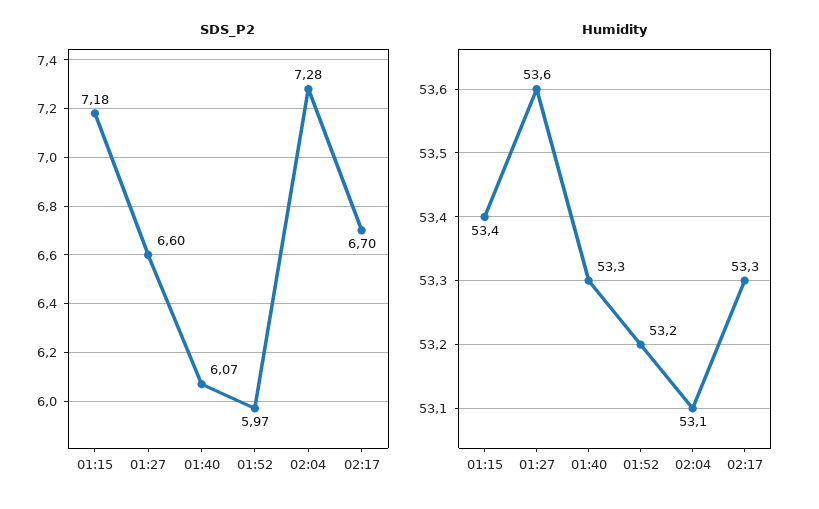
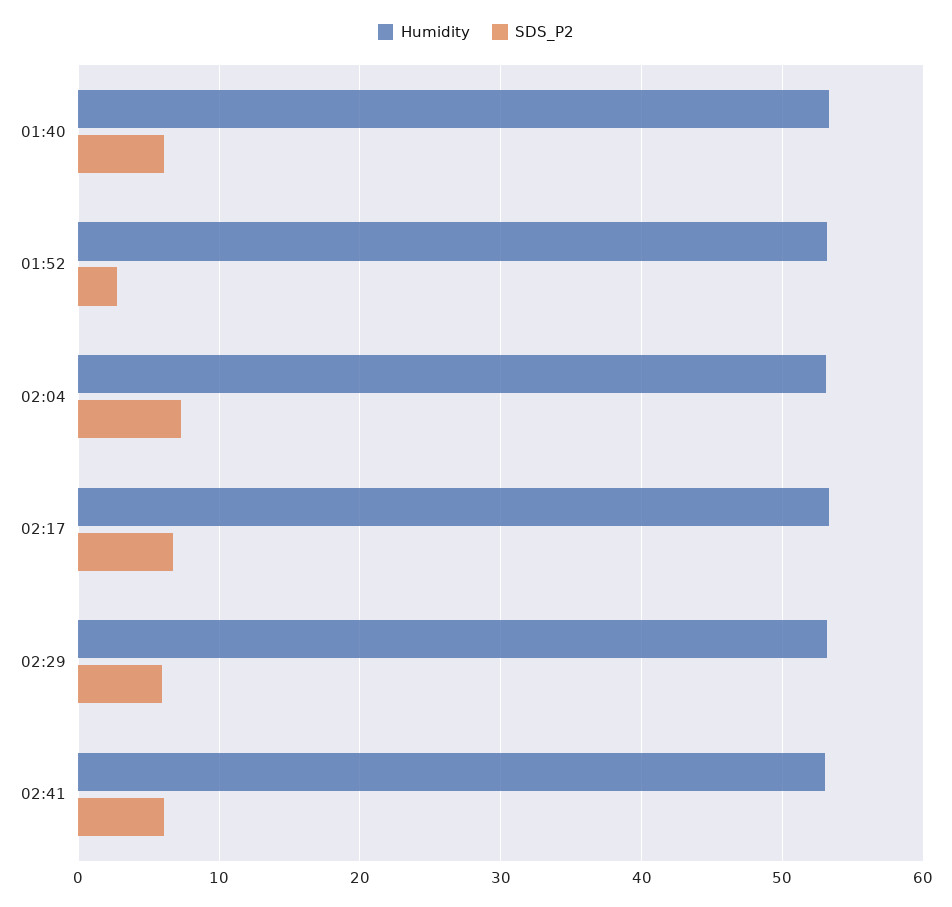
SDS_P2, 01:15: 7.18 -> none
SDS_P2, 01:27: 6.6 -> none
SDS_P2, 01:52: 5.97 -> 3
Humidity, 01:15: 53.4 -> none
Humidity, 01:27: 53.6 -> none
Humidity, 02:29: none -> 53
SDS_P2, 02:29: none -> 6
Humidity, 02:41: none -> 53
SDS_P2, 02:41: none -> 6

